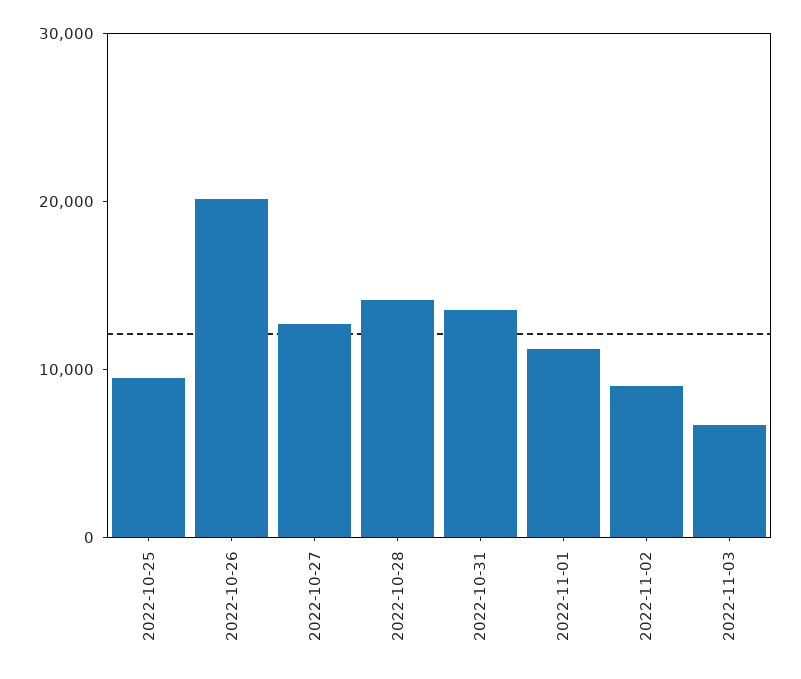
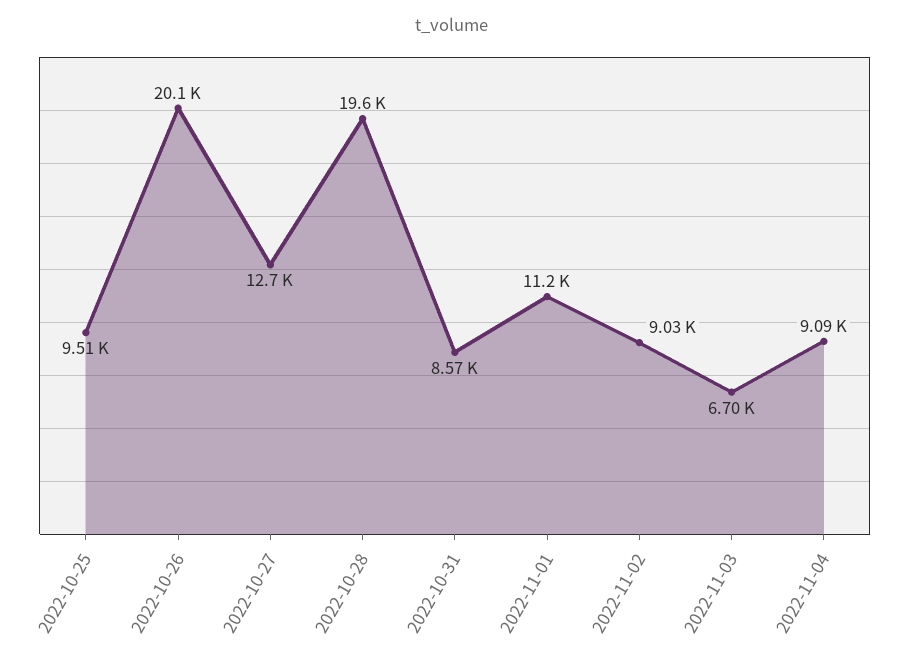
2022-10-28: 14000 -> 19600
2022-10-31: 14000 -> 8570
2022-11-04: none -> 9090

